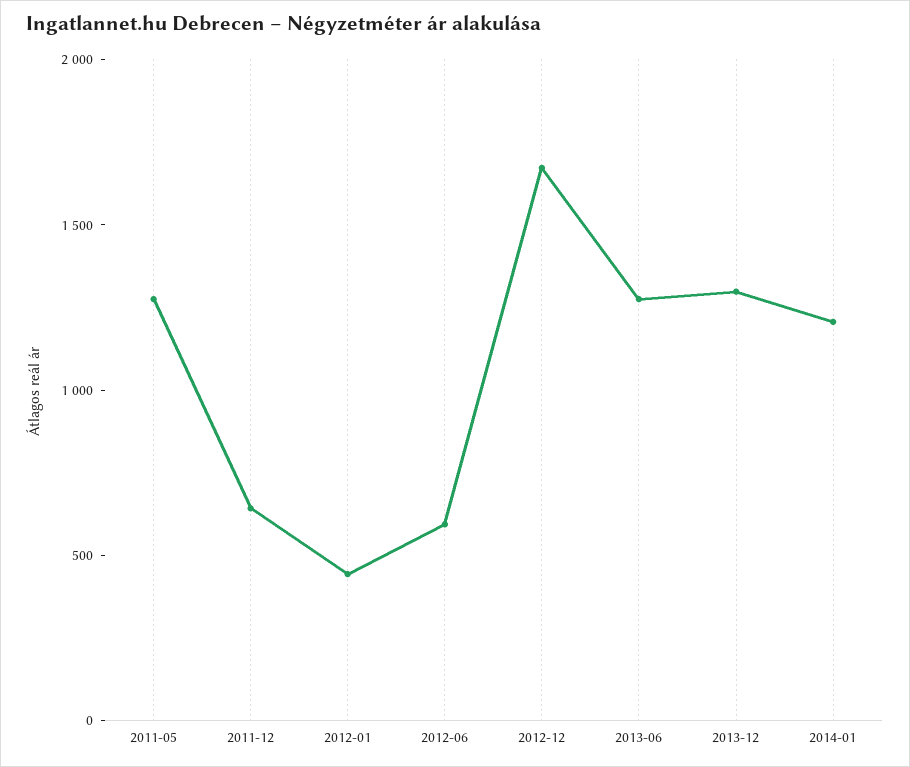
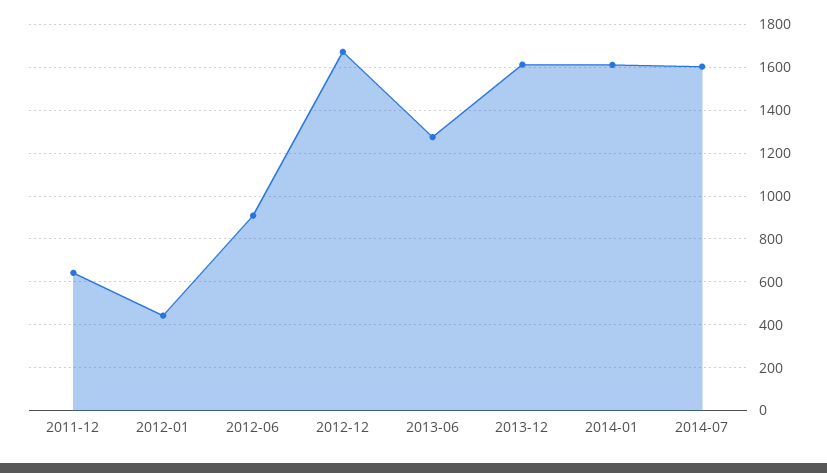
2011-05: 1300 -> none
2012-06: 600 -> 900
2013-12: 1300 -> 1600
2014-01: 1200 -> 1600
2014-07: none -> 1600

